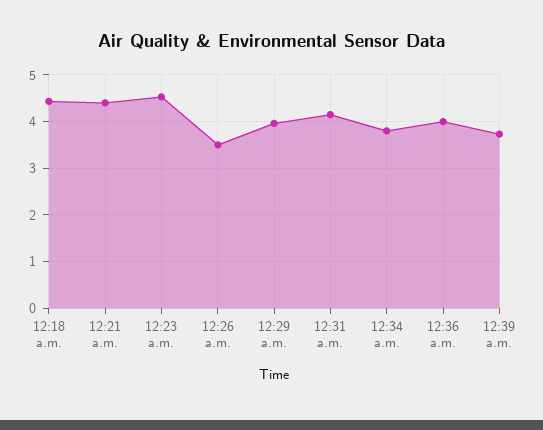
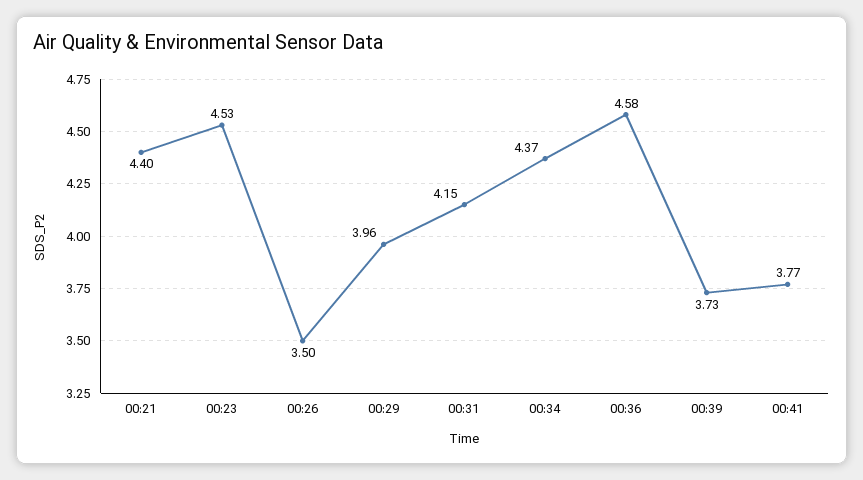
12:18 a.m.: 4.4 -> none
12:34 a.m.: 3.8 -> 4.37
12:36 a.m.: 4 -> 4.58
00:41: none -> 3.77

